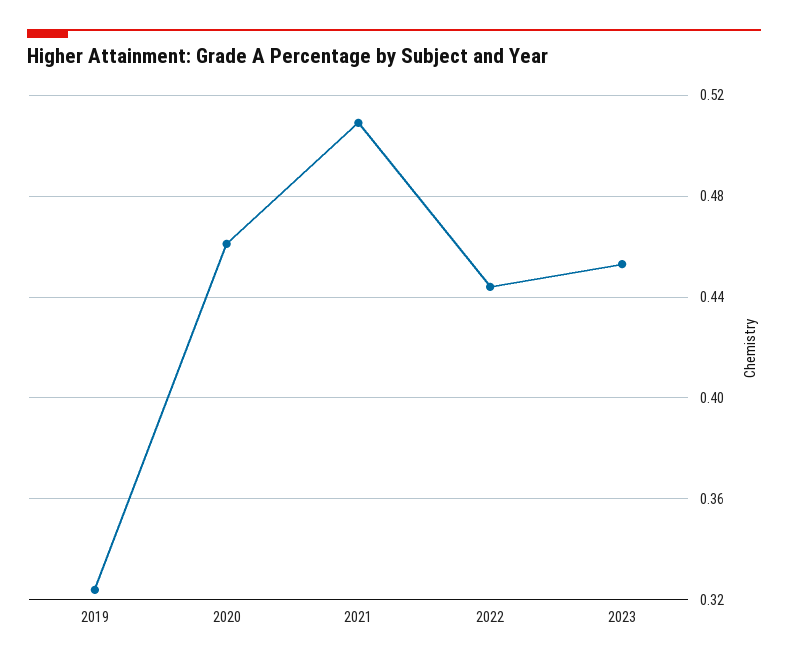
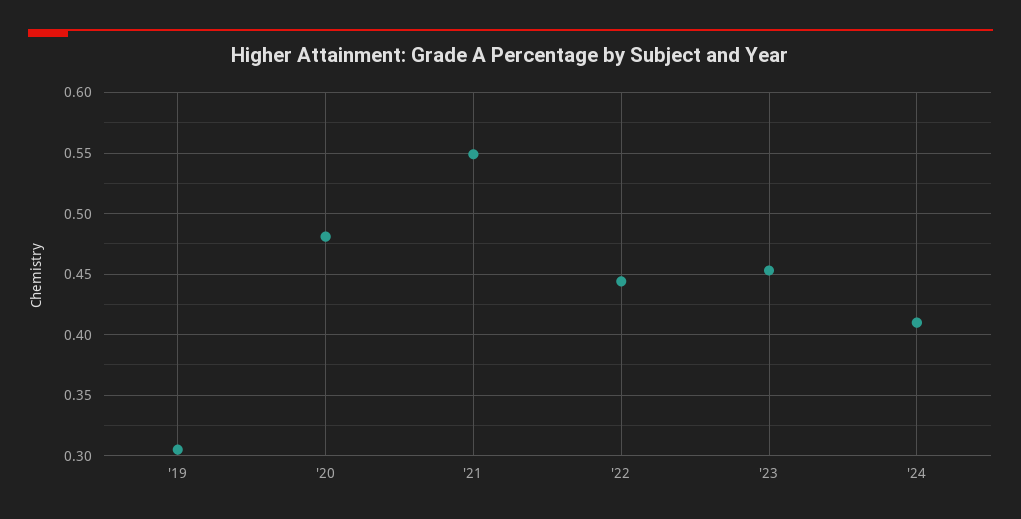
2019: 0.325 -> 0.305
2020: 0.46 -> 0.48
2021: 0.51 -> 0.55
'24: none -> 0.41

